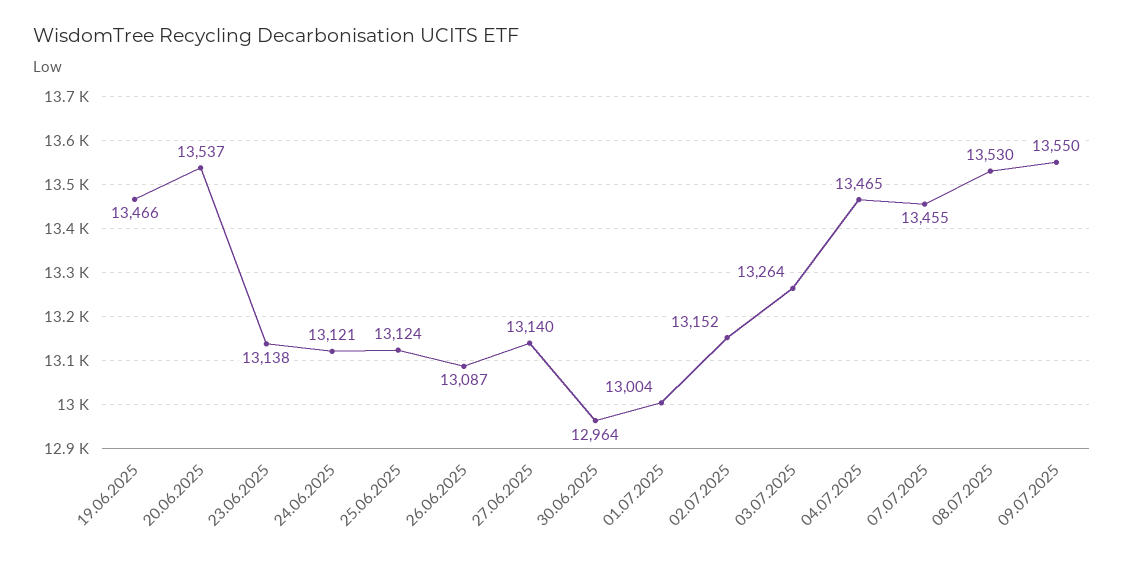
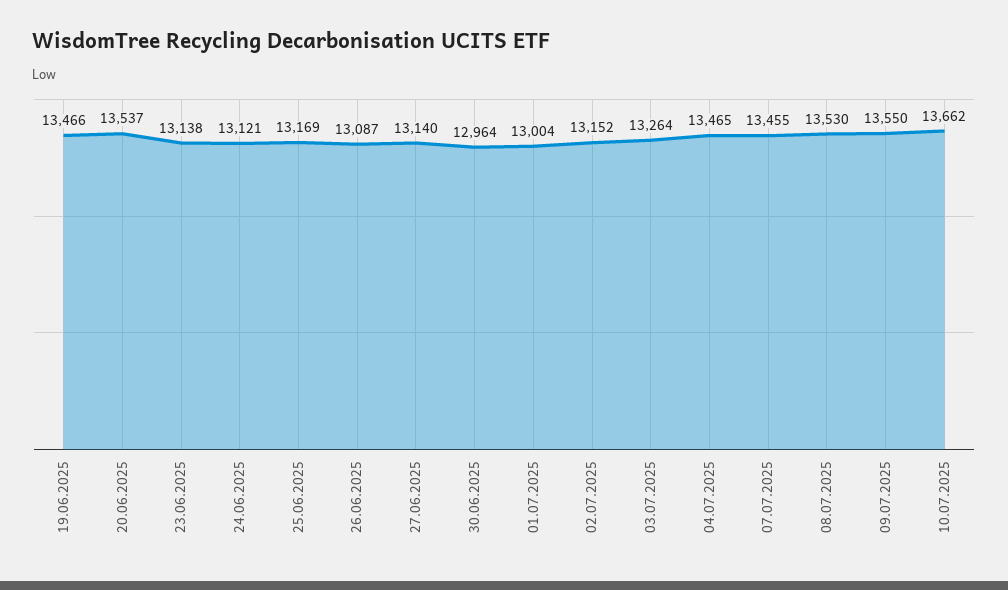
25.06.2025: 13124 -> 13169
10.07.2025: none -> 13662

